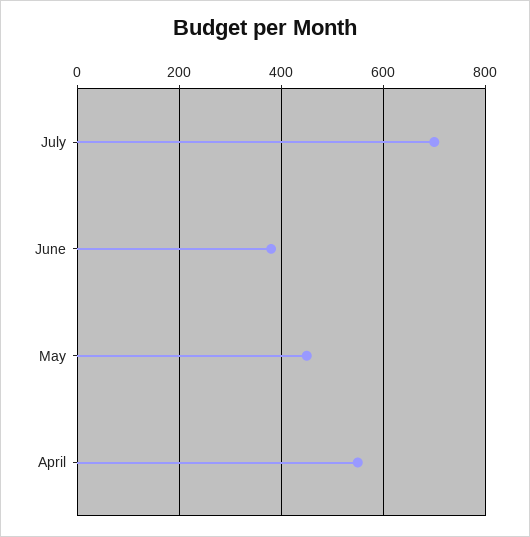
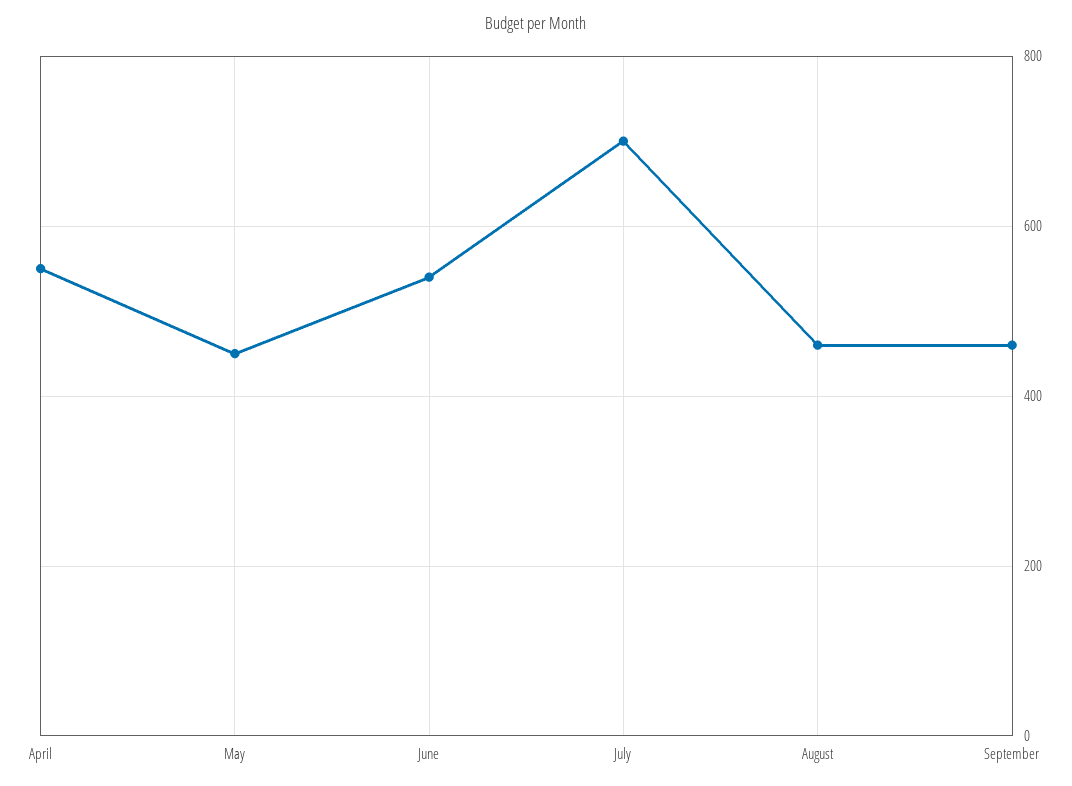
June: 380 -> 540
August: none -> 460
September: none -> 460

